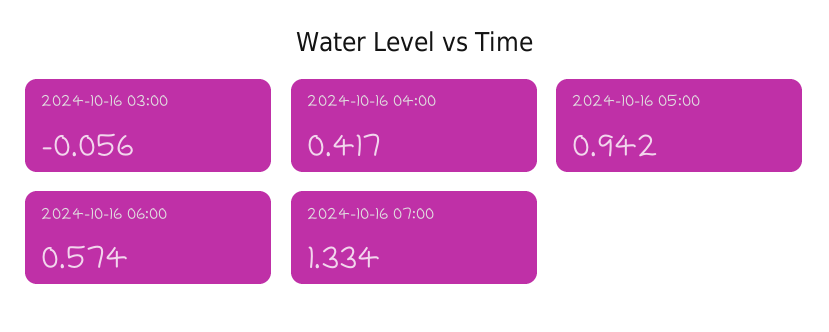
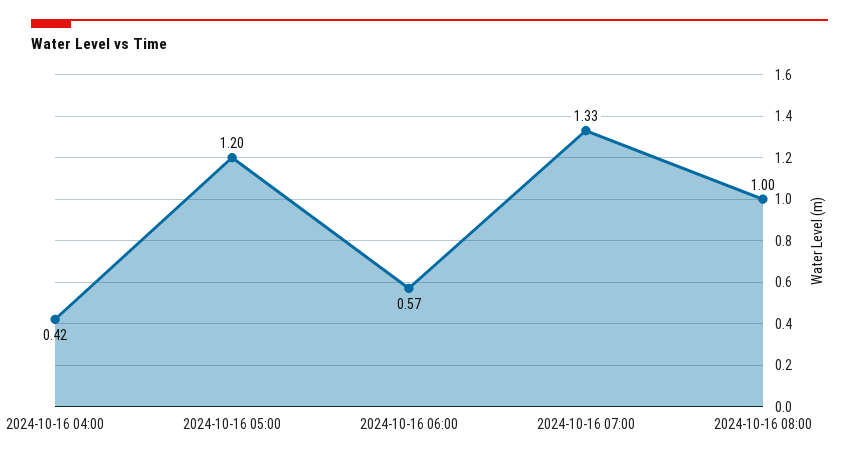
2024-10-16 03:00: -0.056 -> none
2024-10-16 05:00: 0.942 -> 1.2
2024-10-16 08:00: none -> 1

